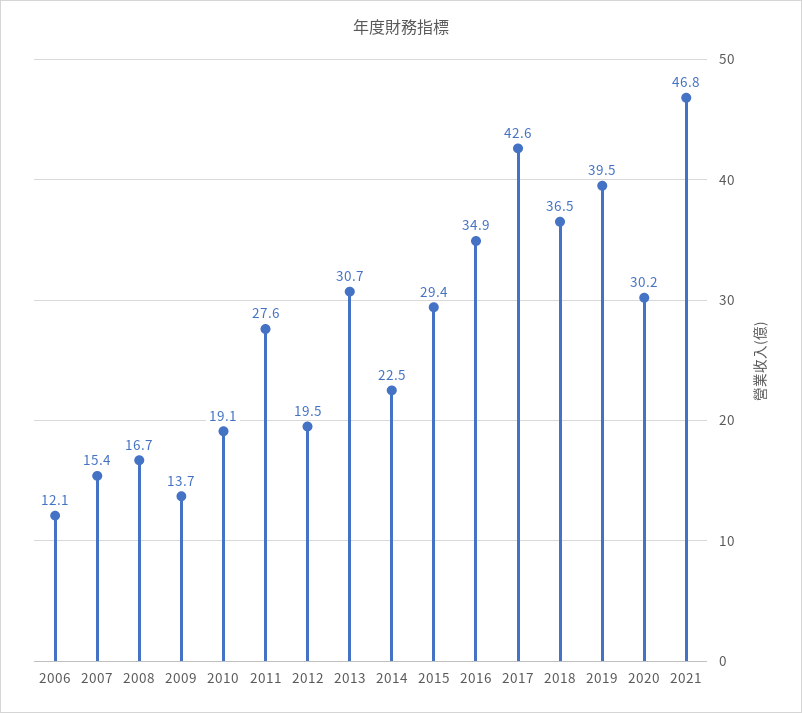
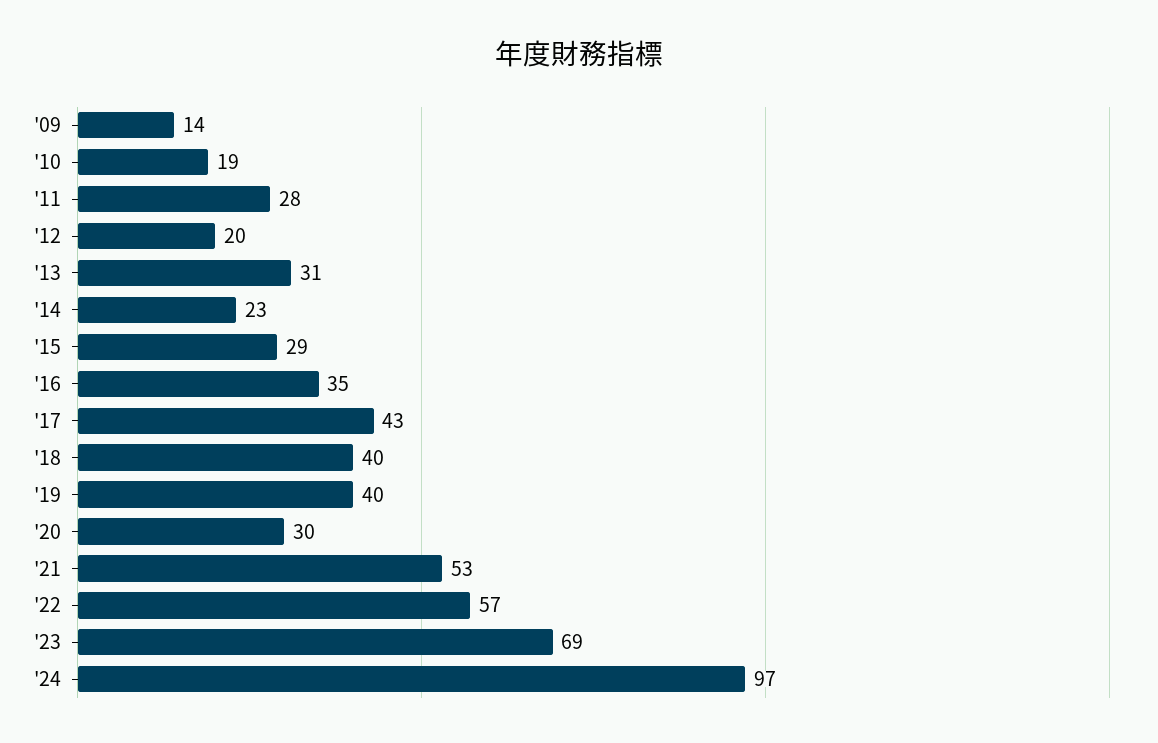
2006: 12.1 -> none
2007: 15.4 -> none
2008: 16.7 -> none
2018: 36.5 -> 40
2021: 46.8 -> 53
'22: none -> 57
'23: none -> 69
'24: none -> 97

